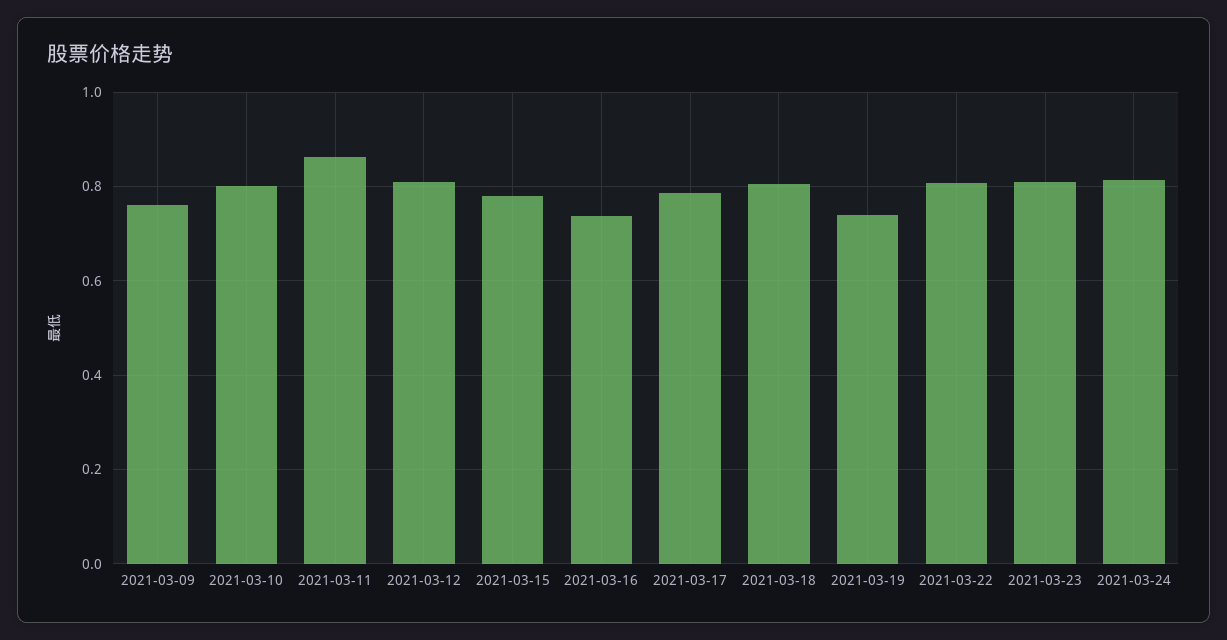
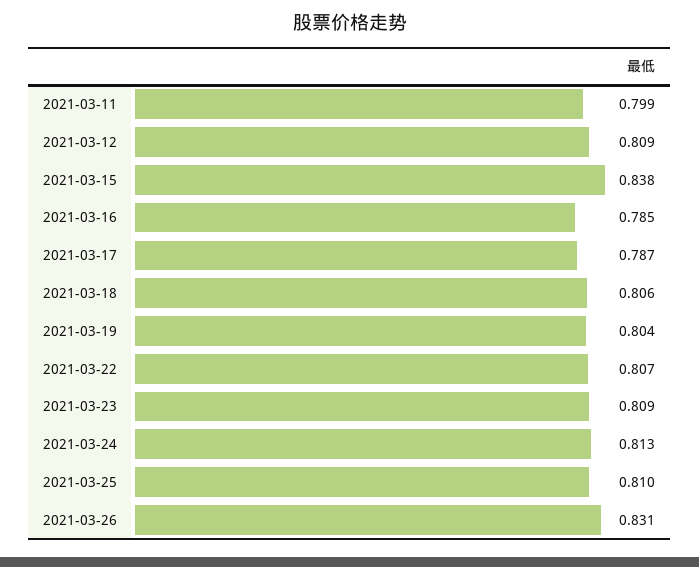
2021-03-09: 0.76 -> none
2021-03-10: 0.8 -> none
2021-03-11: 0.86 -> 0.799
2021-03-15: 0.78 -> 0.838
2021-03-16: 0.74 -> 0.785
2021-03-19: 0.74 -> 0.804
2021-03-25: none -> 0.81
2021-03-26: none -> 0.831

